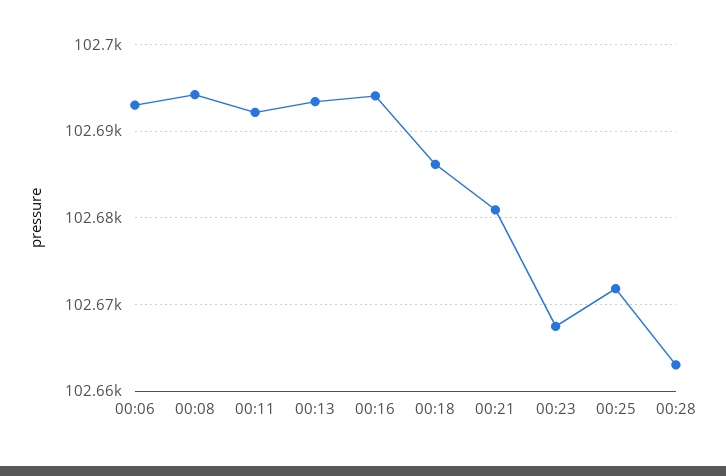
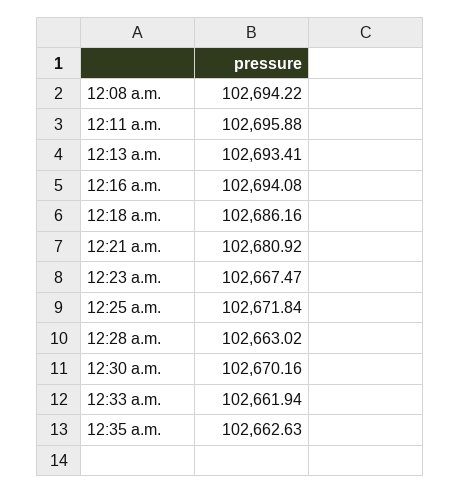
00:06: 102693 -> none
00:11: 102692 -> 102695.88
12:30 a.m.: none -> 102670.16
12:33 a.m.: none -> 102661.94
12:35 a.m.: none -> 102662.63

